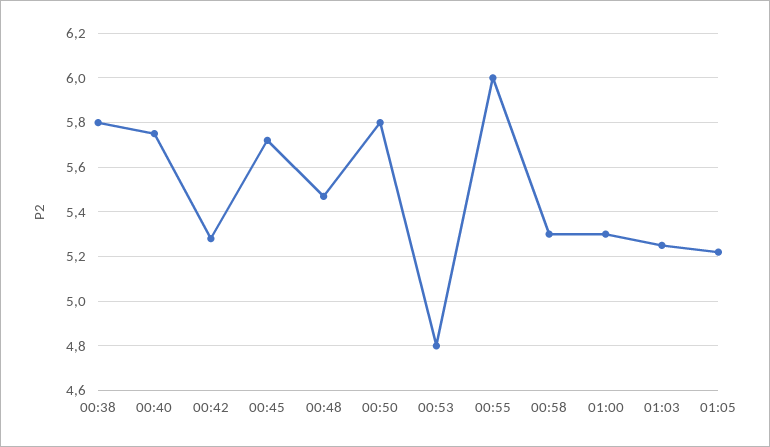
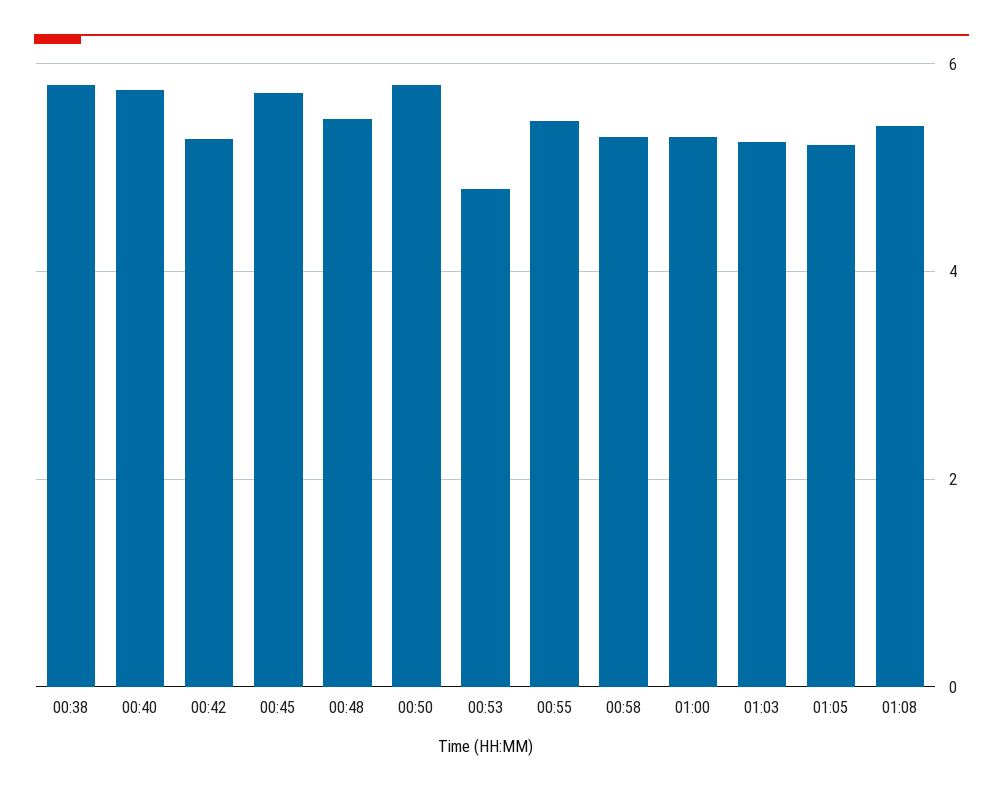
00:55: 6 -> 5.4
01:08: none -> 5.4

